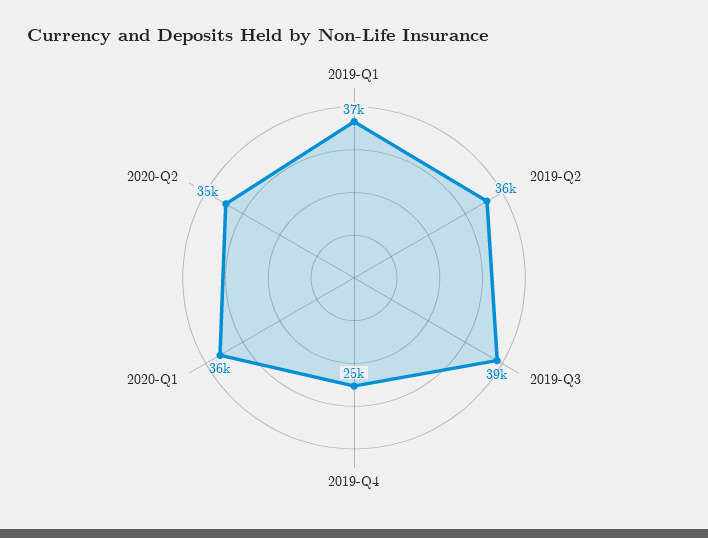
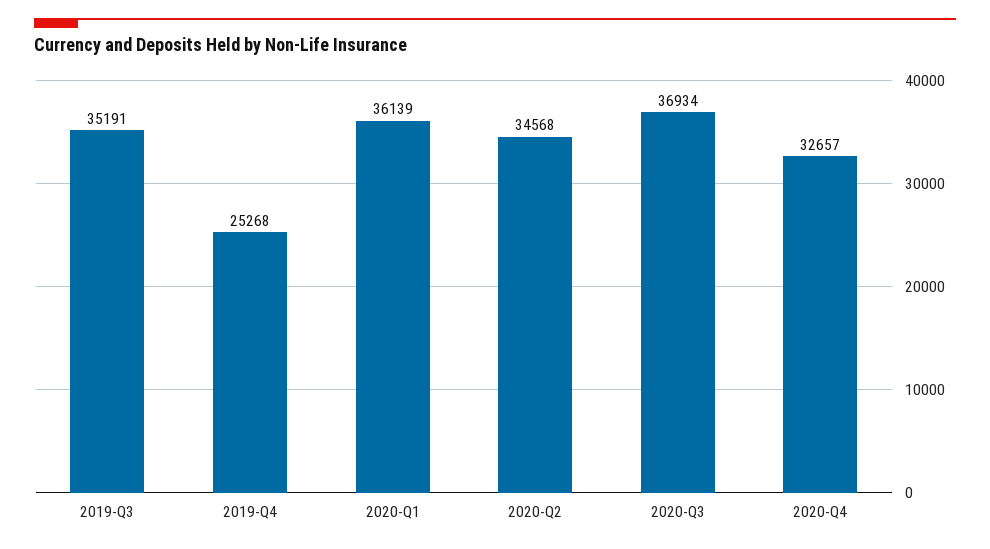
2019-Q1: 37000 -> none
2019-Q2: 36000 -> none
2019-Q3: 39000 -> 35191
2020-Q3: none -> 36934
2020-Q4: none -> 32657

